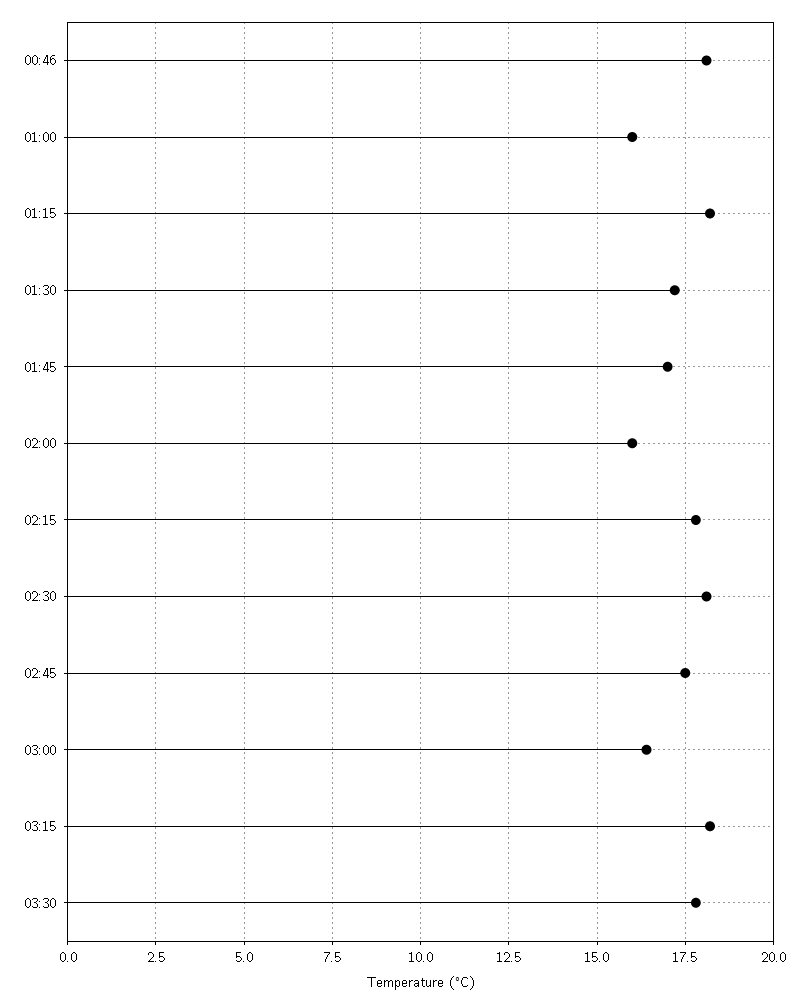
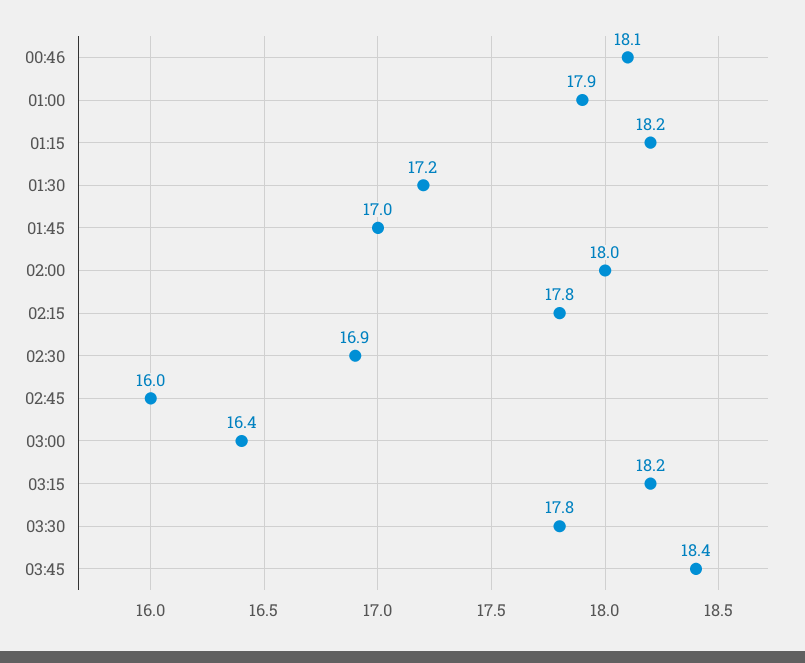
01:00: 16 -> 17.9
02:00: 16 -> 18
02:30: 18 -> 16.9
02:45: 17.5 -> 16
03:45: none -> 18.4

